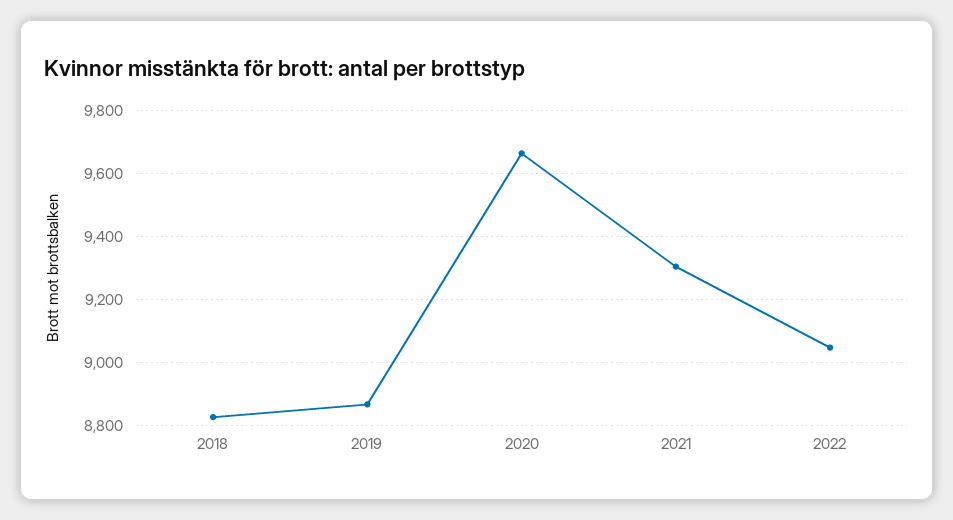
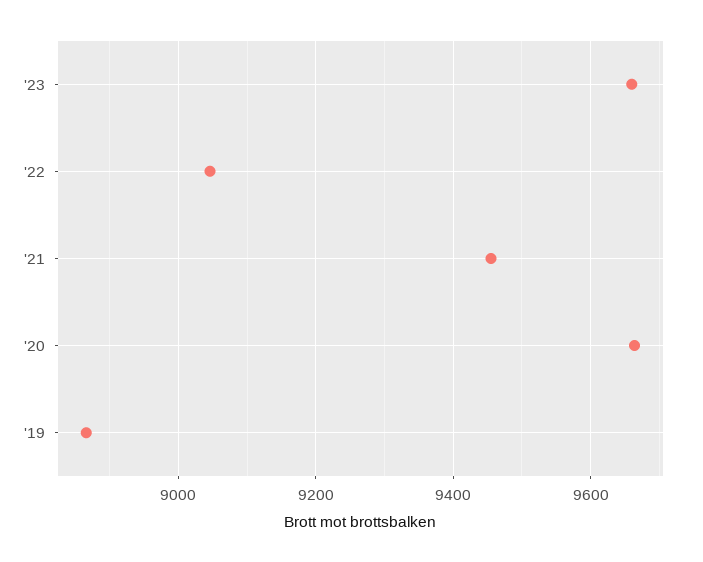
2018: 8820 -> none
2021: 9300 -> 9460
'23: none -> 9660

